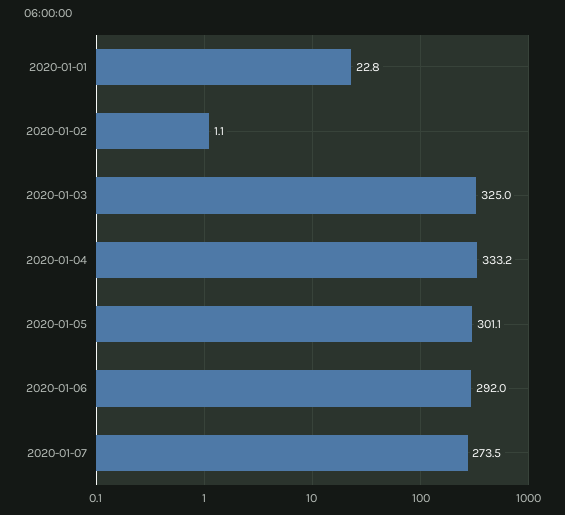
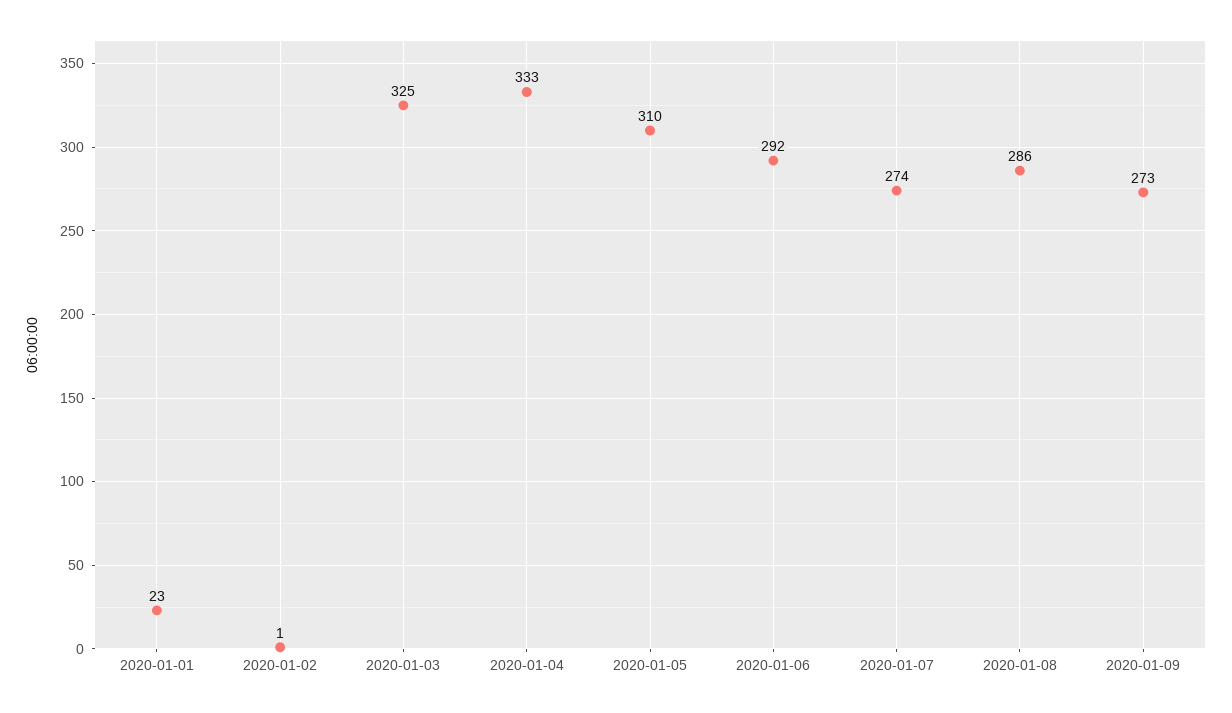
2020-01-05: 301.1 -> 310
2020-01-08: none -> 286
2020-01-09: none -> 273

